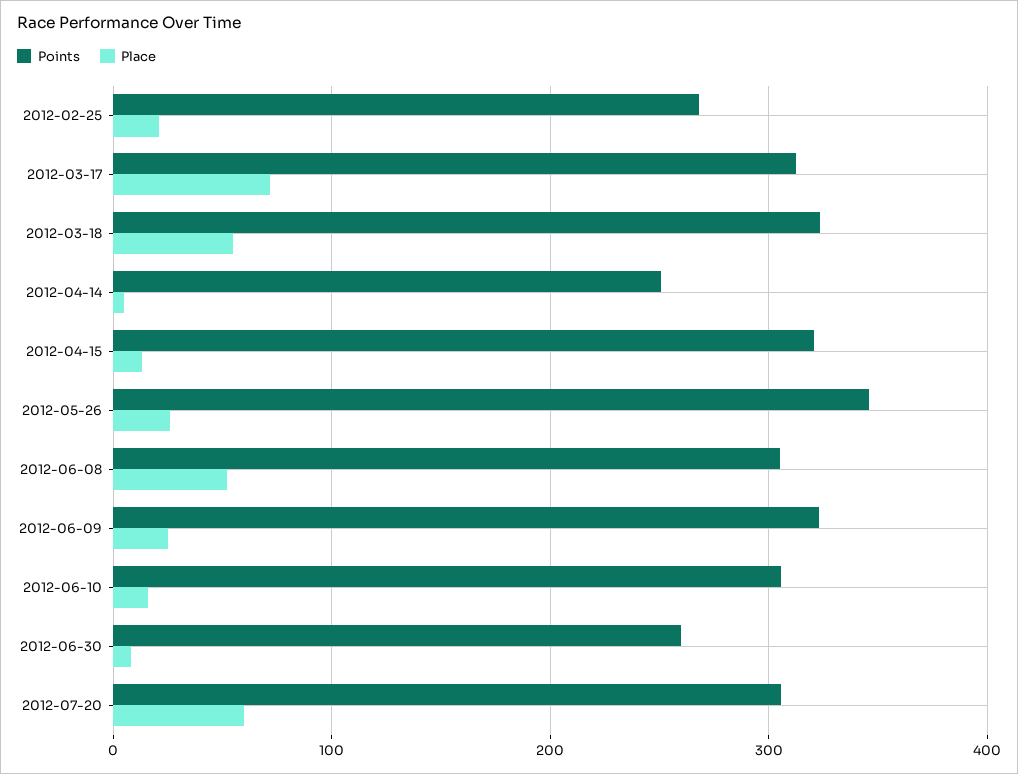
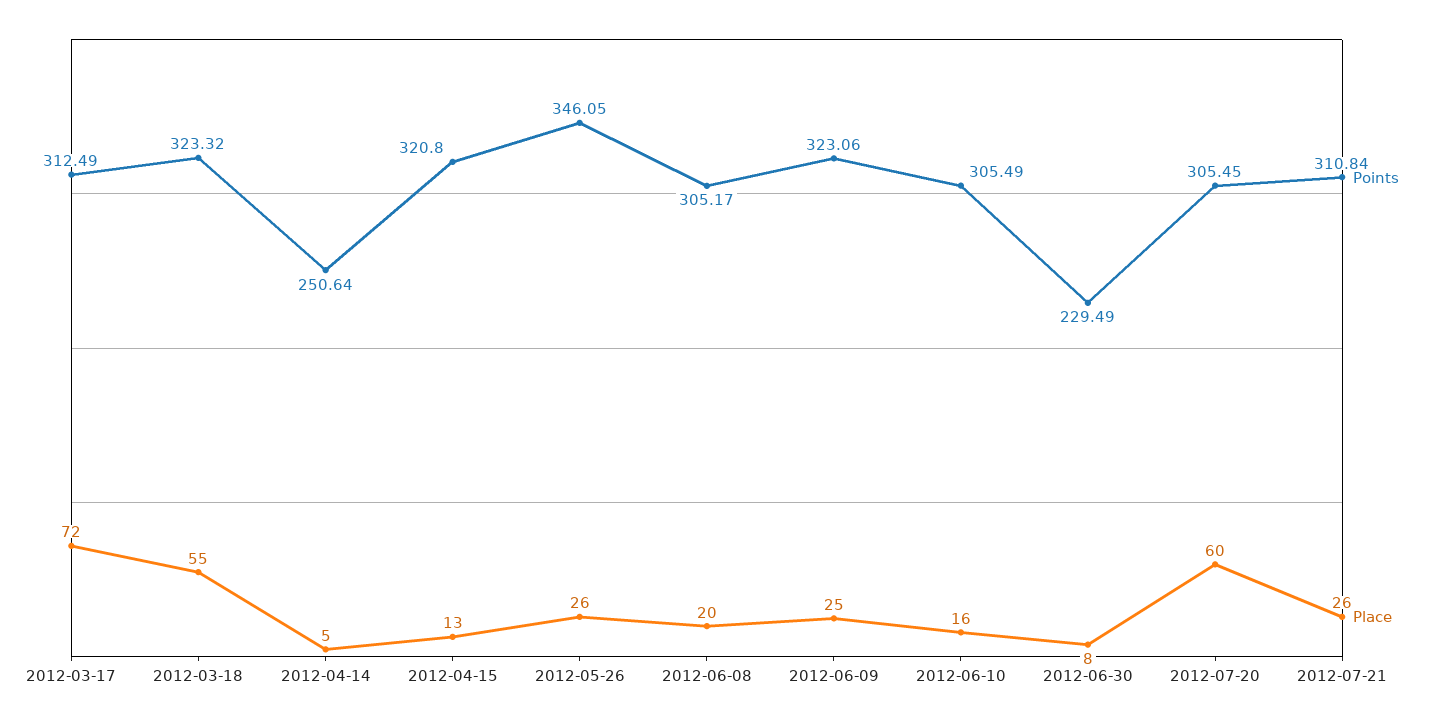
Points, 2012-02-25: 270 -> none
Place, 2012-02-25: 20 -> none
Place, 2012-06-08: 50 -> 20
Points, 2012-06-30: 260 -> 229.49
Points, 2012-07-21: none -> 310.84
Place, 2012-07-21: none -> 26

